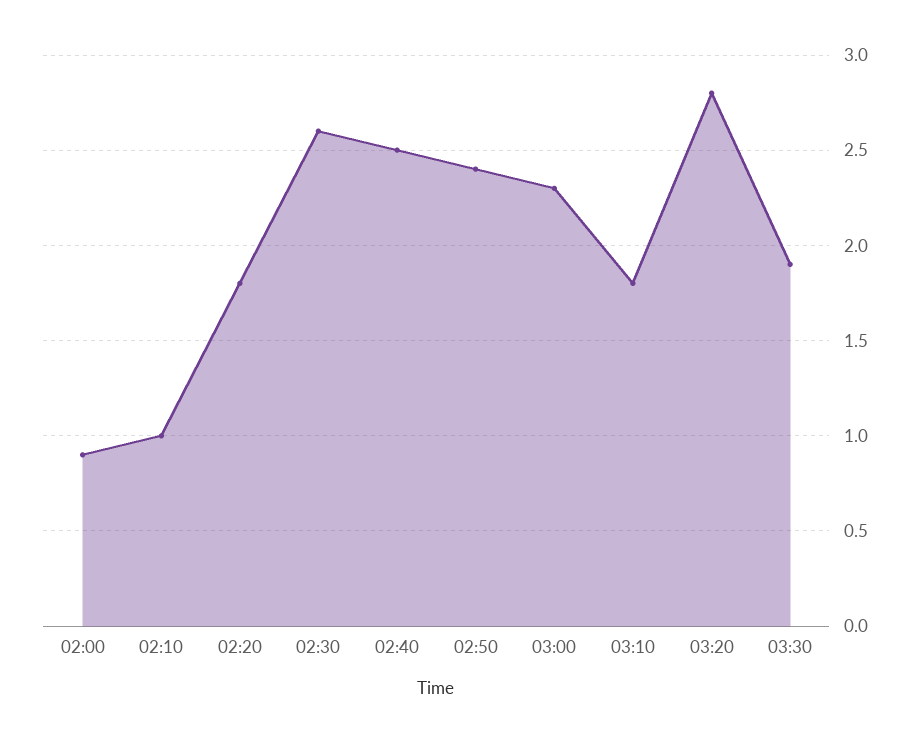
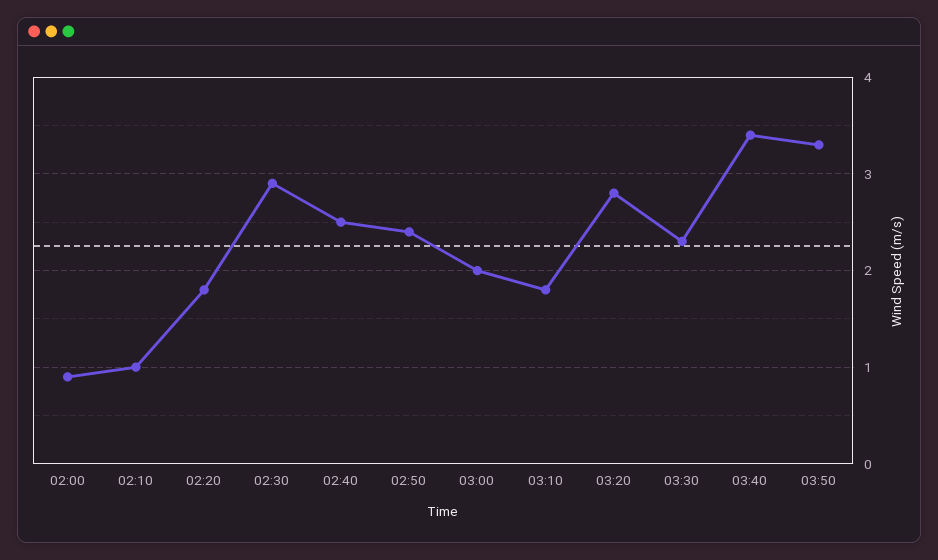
02:30: 2.6 -> 2.9
03:00: 2.3 -> 2
03:30: 1.9 -> 2.3
03:40: none -> 3.4
03:50: none -> 3.3

